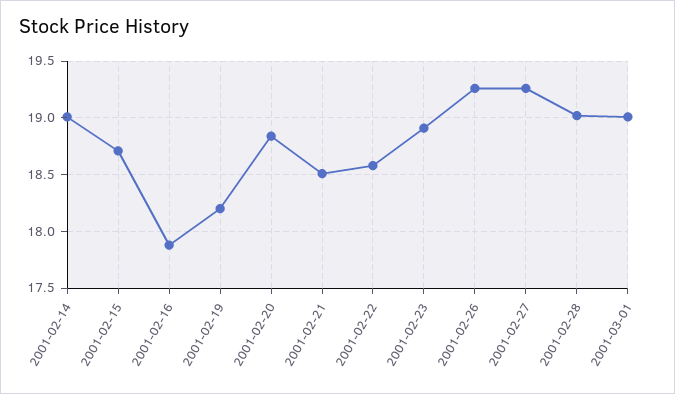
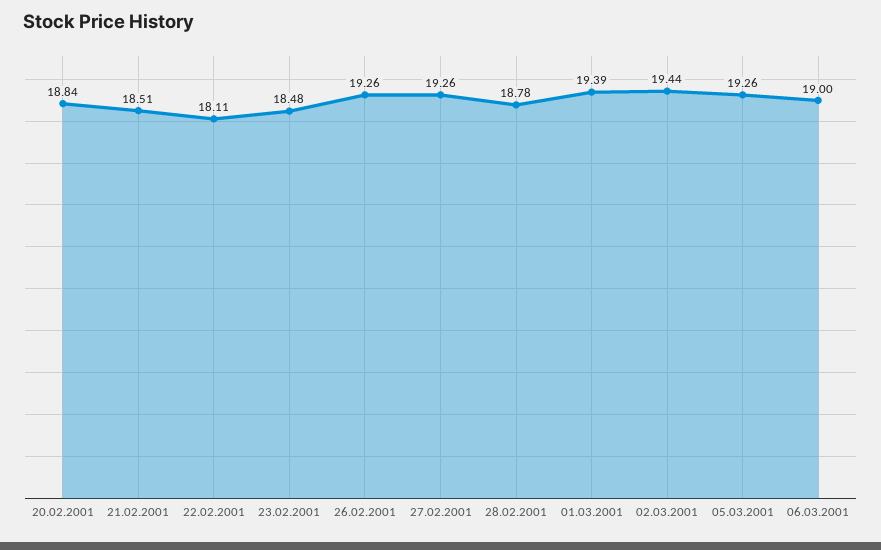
2001-02-14: 19 -> none
2001-02-15: 18.7 -> none
2001-02-16: 17.9 -> none
2001-02-19: 18.2 -> none
2001-02-22: 18.6 -> 18.11
2001-02-23: 18.9 -> 18.48
2001-02-28: 19 -> 18.78
2001-03-01: 19 -> 19.39
02.03.2001: none -> 19.44
05.03.2001: none -> 19.26
06.03.2001: none -> 19

